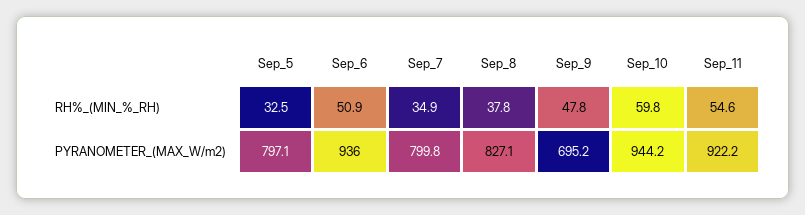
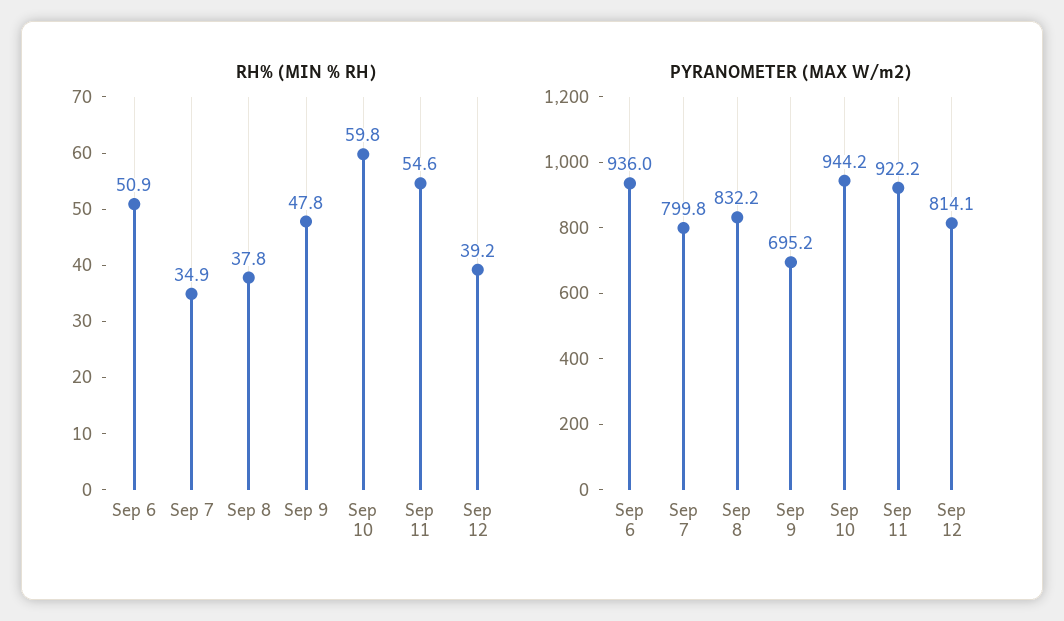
RH%_(MIN_%_RH), Sep_5: 32.5 -> none
PYRANOMETER_(MAX_W/m2), Sep_5: 797.1 -> none
PYRANOMETER_(MAX_W/m2), Sep_8: 827.1 -> 832.2
RH%_(MIN_%_RH), Sep 12: none -> 39.2
PYRANOMETER_(MAX_W/m2), Sep 12: none -> 814.1

